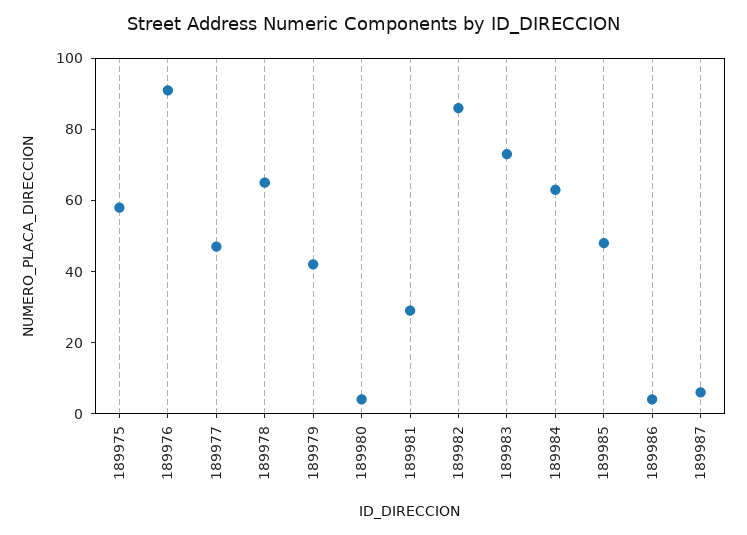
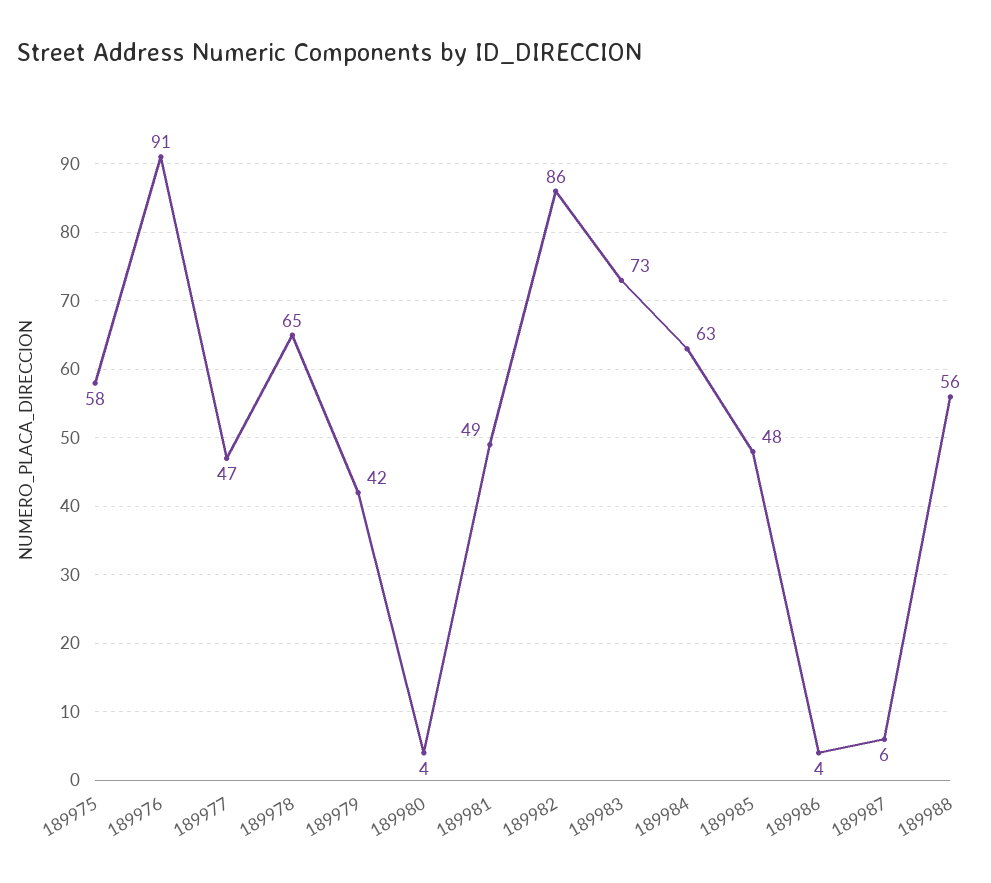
189981: 30 -> 49
189988: none -> 56

